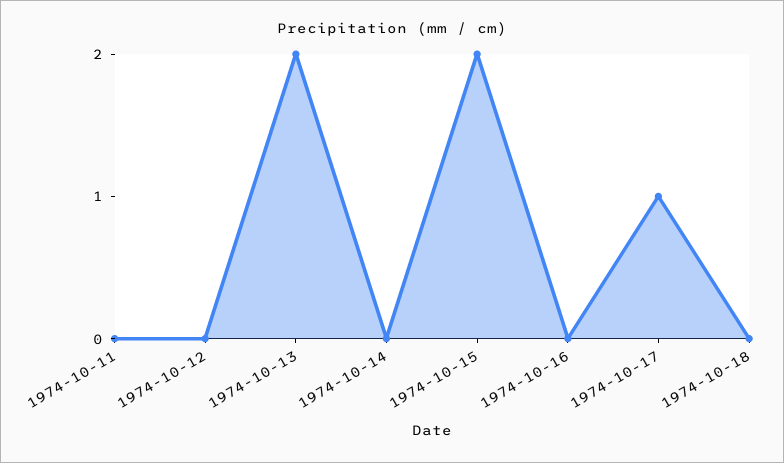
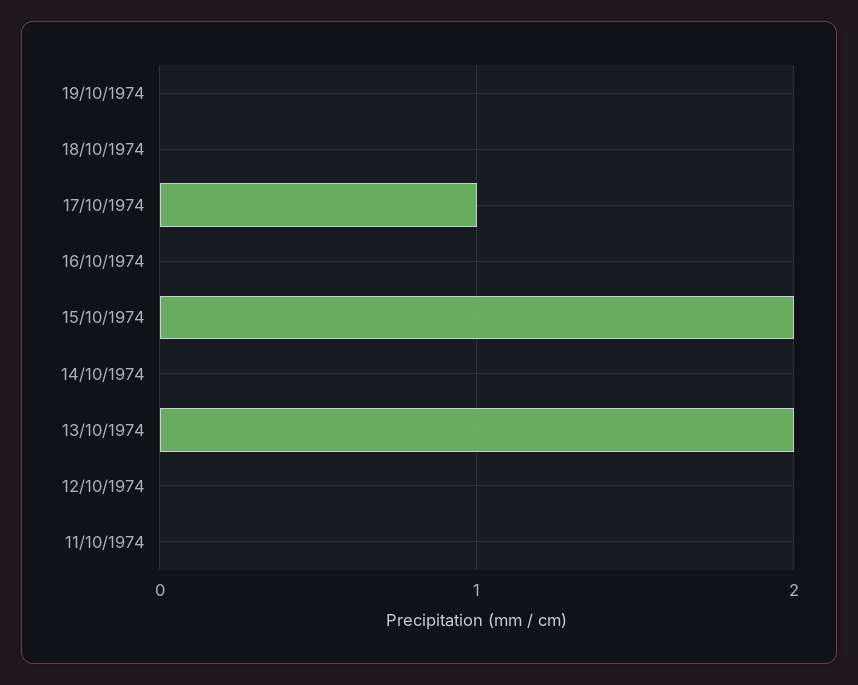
19/10/1974: none -> 0

